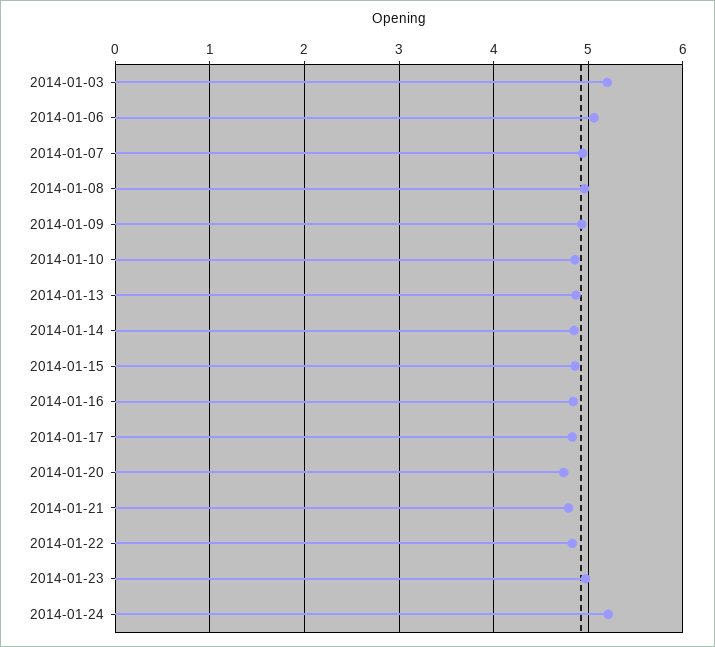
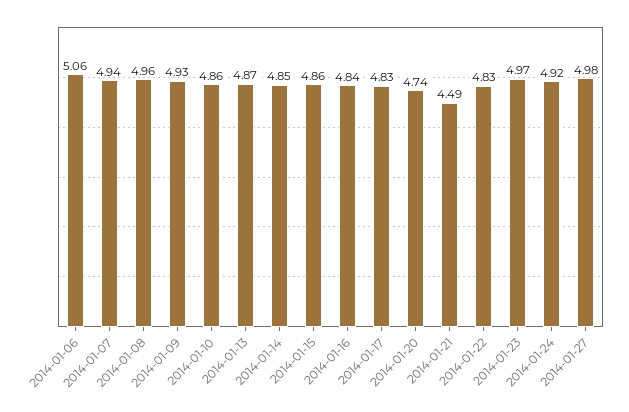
2014-01-03: 5.2 -> none
2014-01-21: 4.8 -> 4.49
2014-01-24: 5.2 -> 4.92
2014-01-27: none -> 4.98

